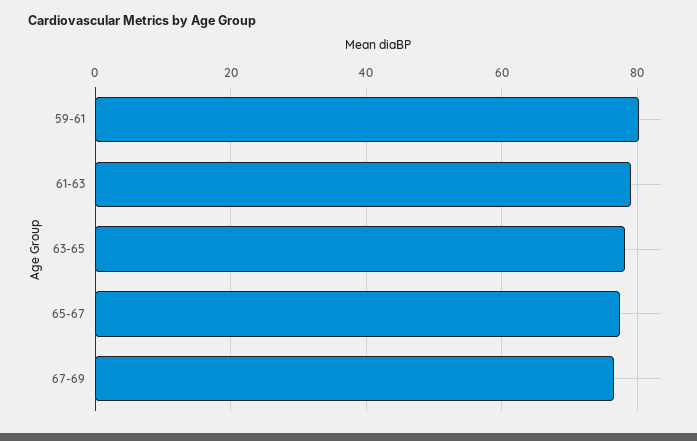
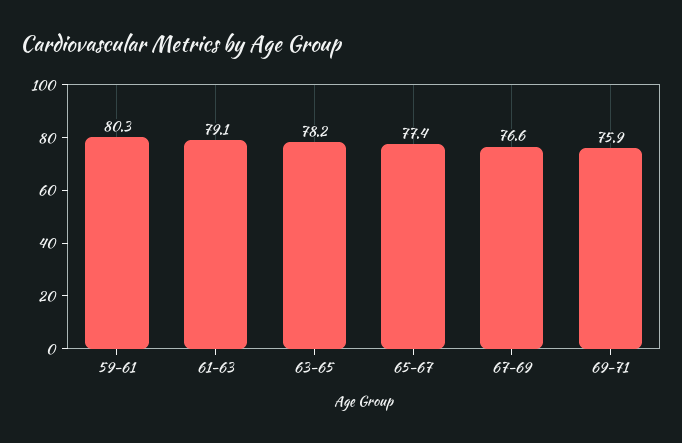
69-71: none -> 75.9

